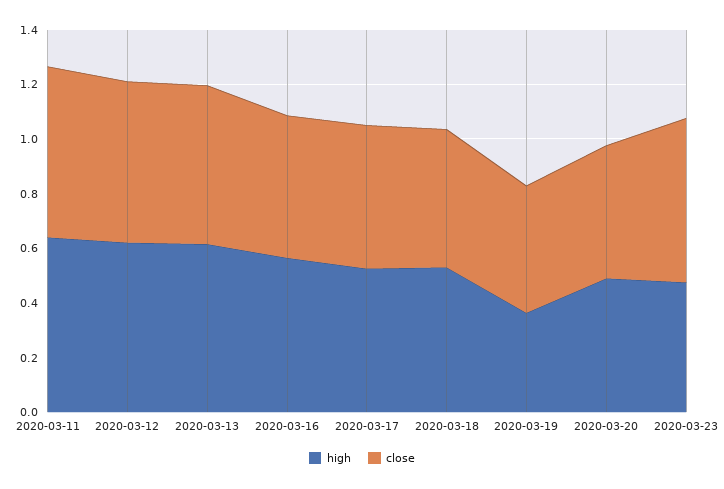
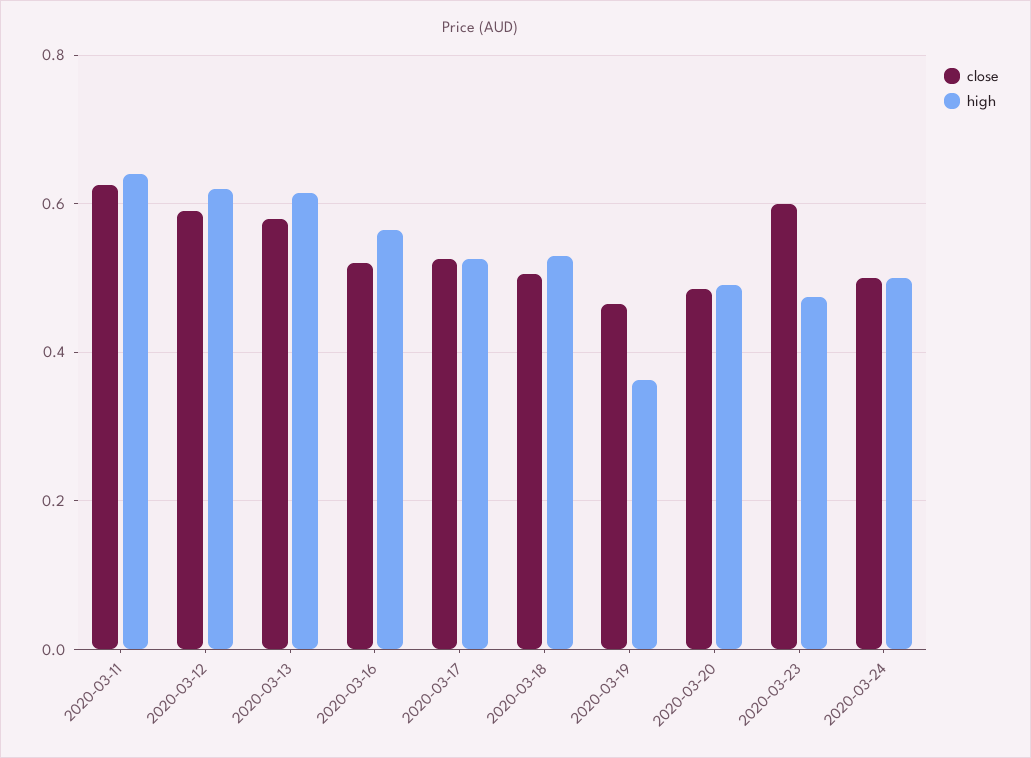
close, 2020-03-24: none -> 0.5
high, 2020-03-24: none -> 0.5

